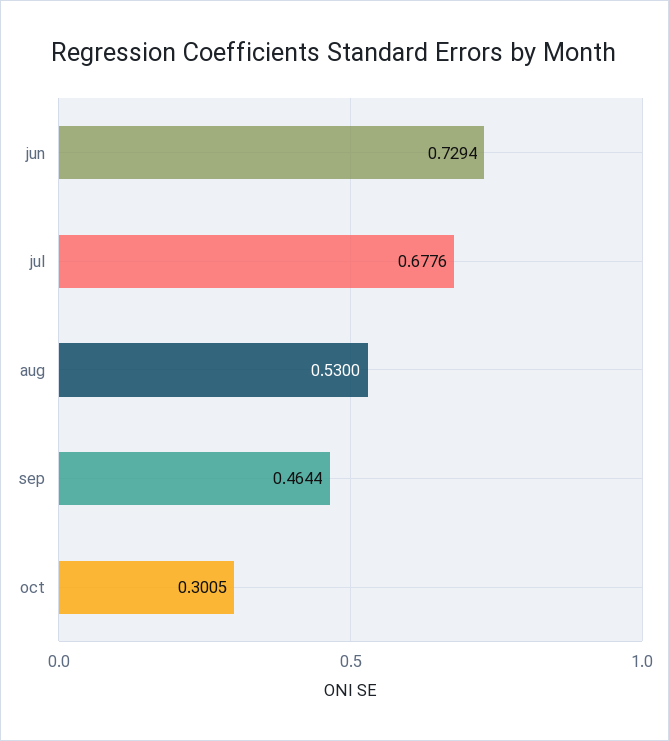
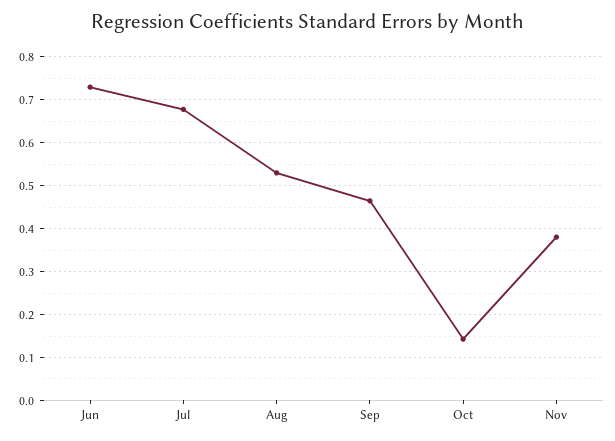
oct: 0.3005 -> 0.14
Nov: none -> 0.38

